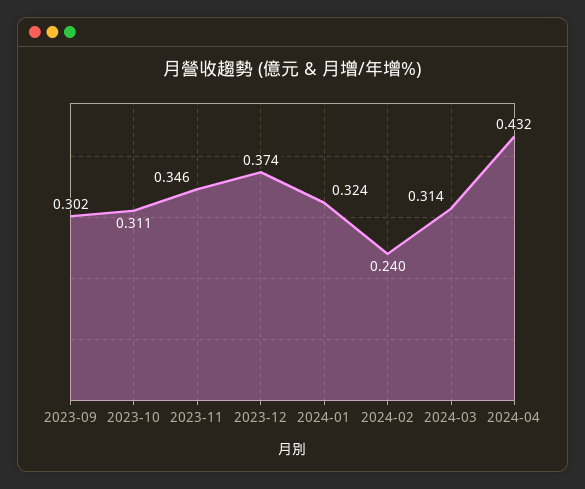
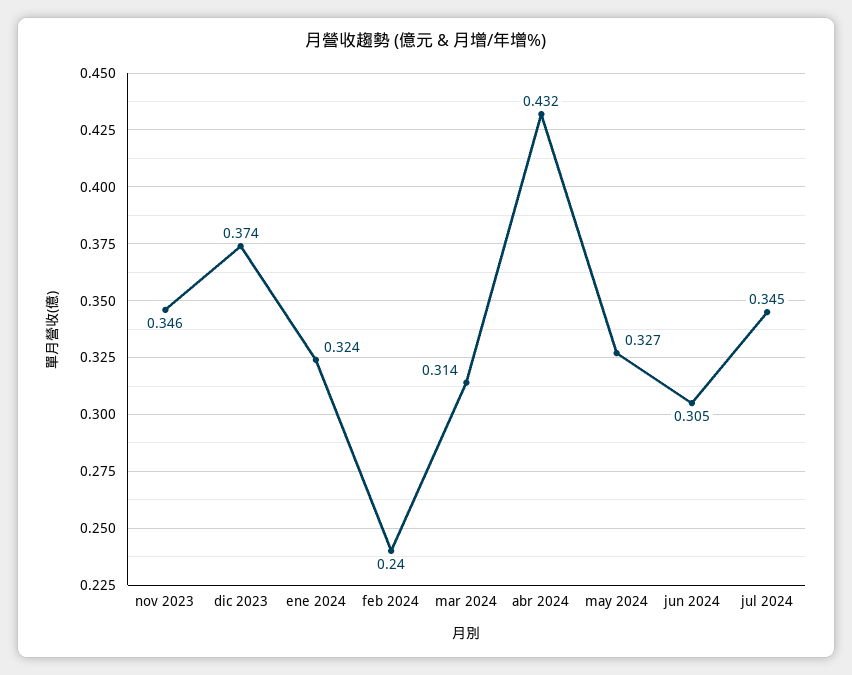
2023-09: 0.302 -> none
2023-10: 0.311 -> none
may 2024: none -> 0.327
jun 2024: none -> 0.305
jul 2024: none -> 0.345

